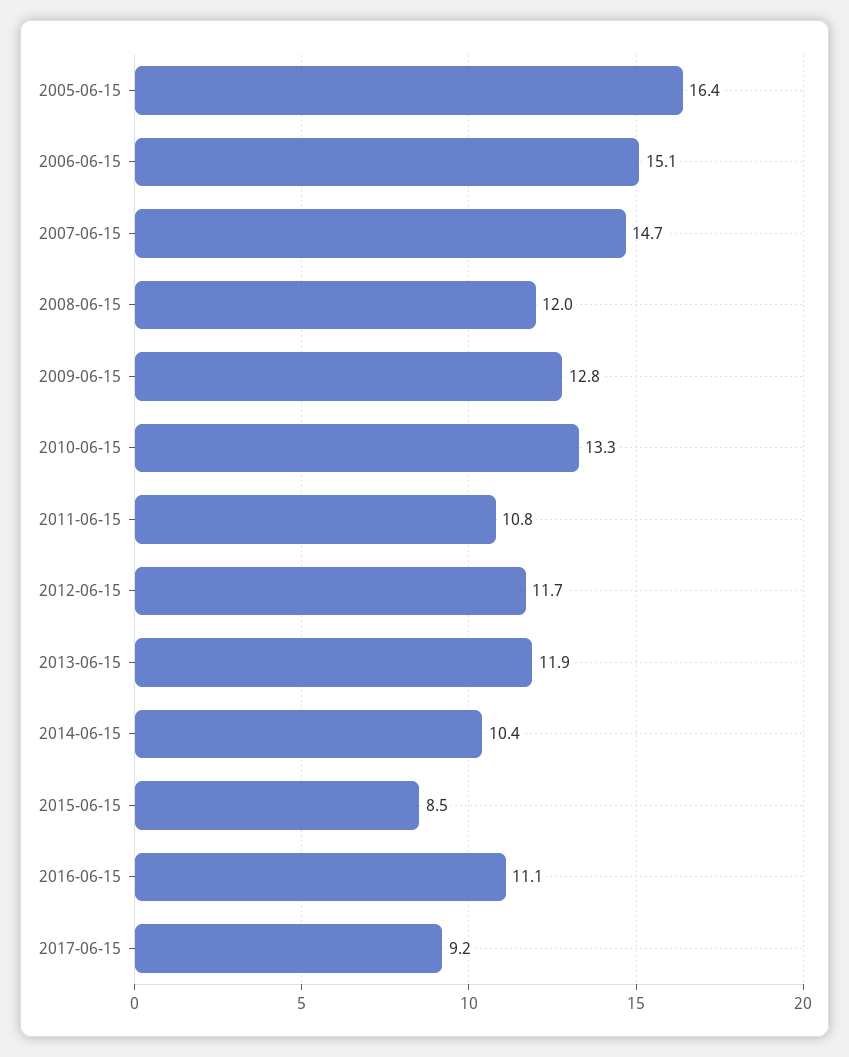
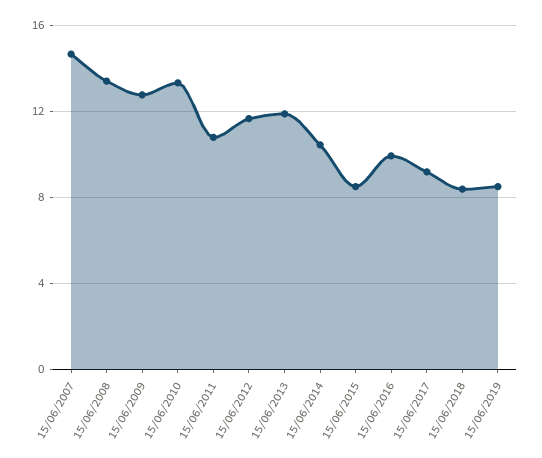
2005-06-15: 16.4 -> none
2006-06-15: 15.1 -> none
2008-06-15: 12 -> 13.5
2016-06-15: 11.1 -> 10
15/06/2018: none -> 8.5
15/06/2019: none -> 8.5

